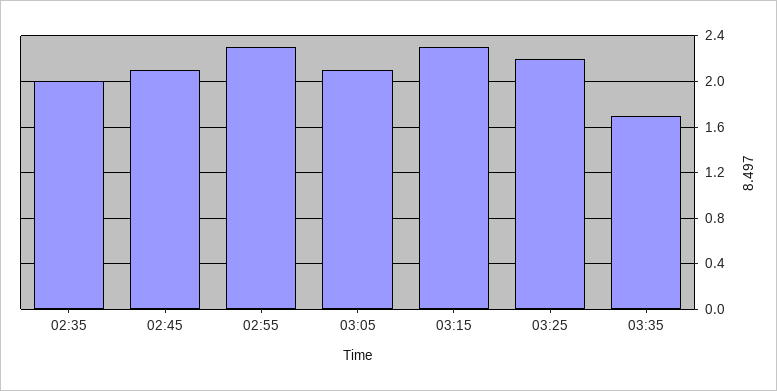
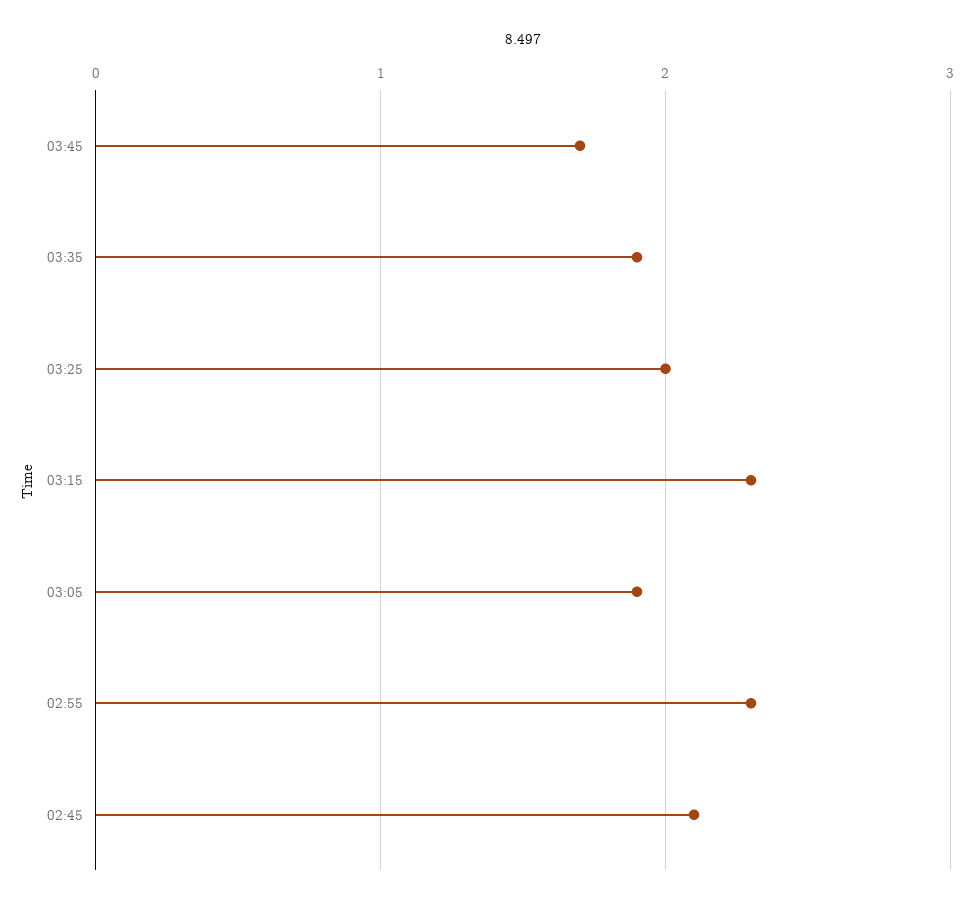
02:35: 2 -> none
03:05: 2.1 -> 1.9
03:25: 2.2 -> 2
03:35: 1.7 -> 1.9
03:45: none -> 1.7

